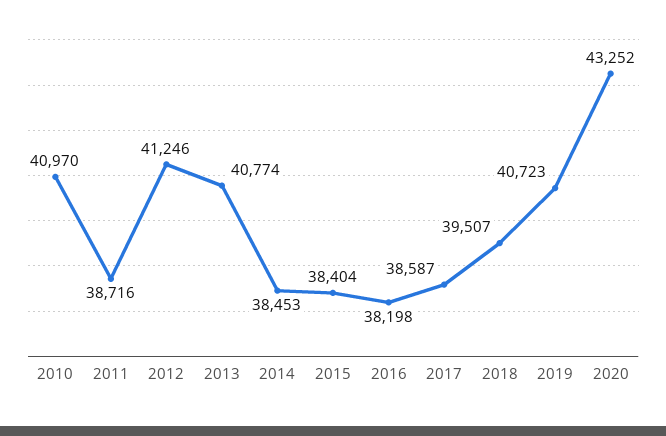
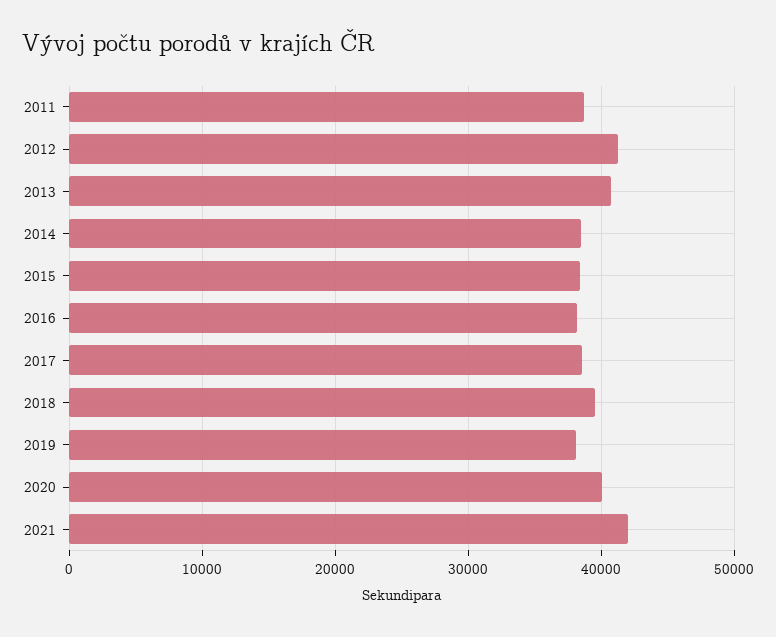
2010: 40970 -> none
2019: 40723 -> 38000
2020: 43252 -> 40000
2021: none -> 42000

